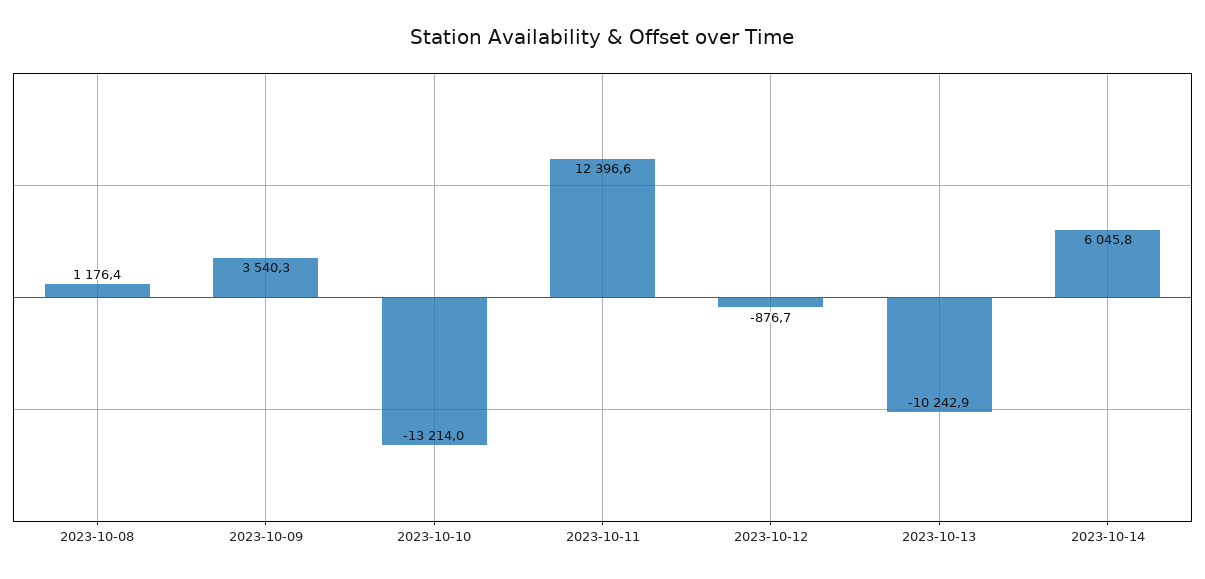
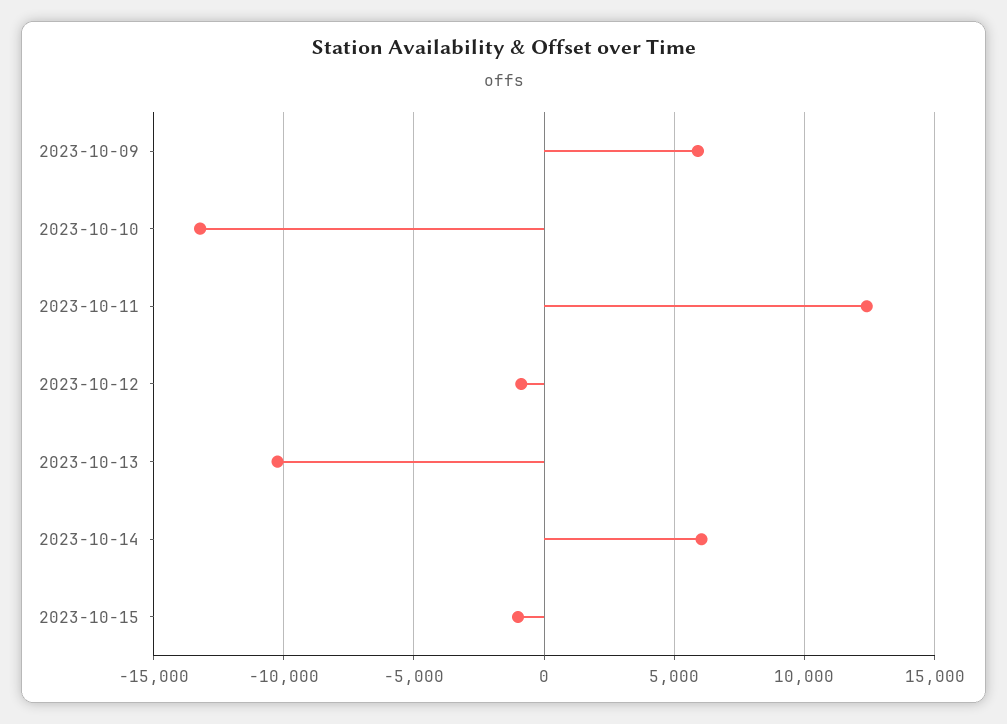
2023-10-08: 1176.4 -> none
2023-10-09: 3540.3 -> 6000
2023-10-15: none -> -1000

